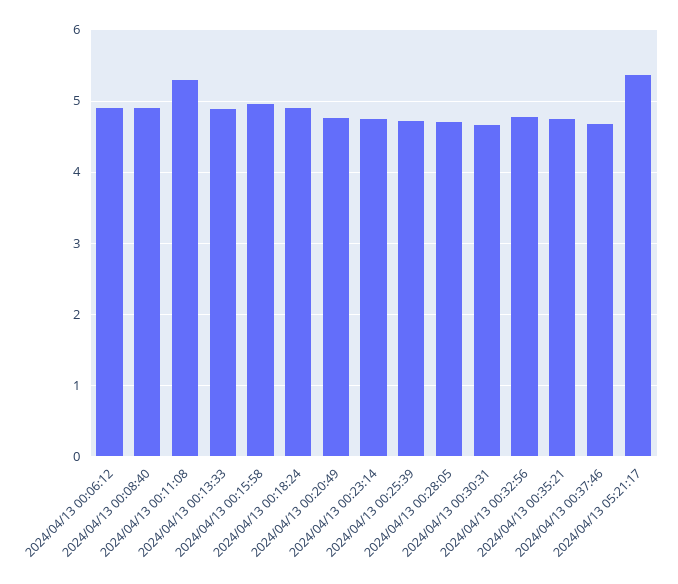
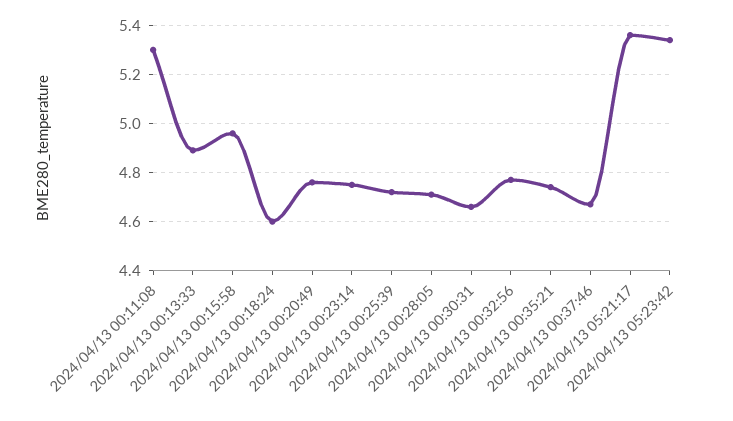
2024/04/13 00:06:12: 4.9 -> none
2024/04/13 00:08:40: 4.9 -> none
2024/04/13 00:18:24: 4.9 -> 4.6
2024/04/13 05:23:42: none -> 5.35

